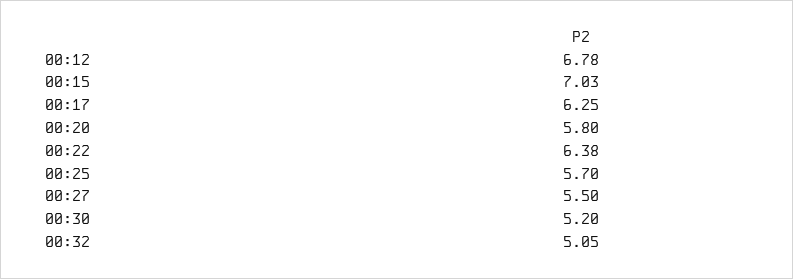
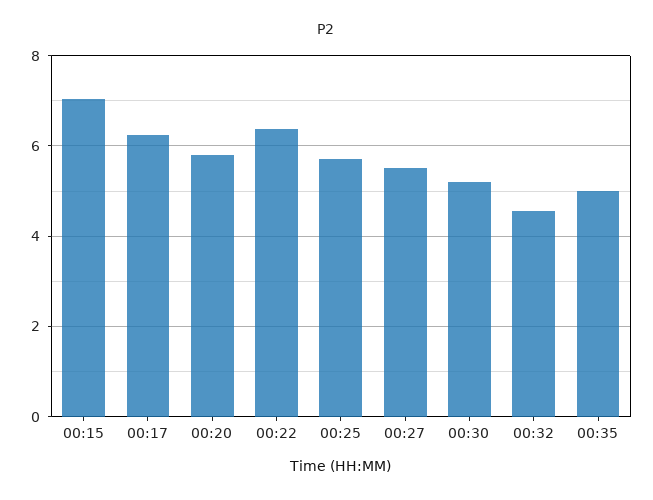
00:12: 6.78 -> none
00:32: 5.05 -> 4.6
00:35: none -> 5

